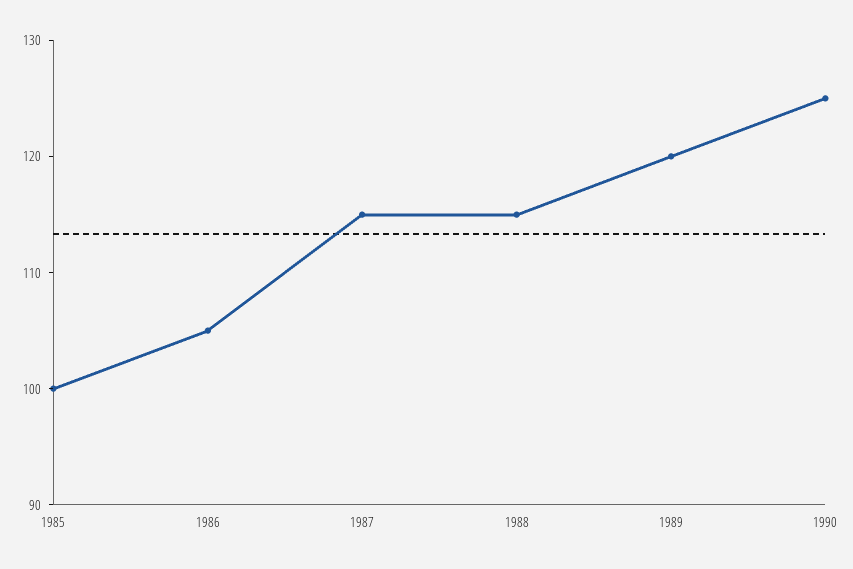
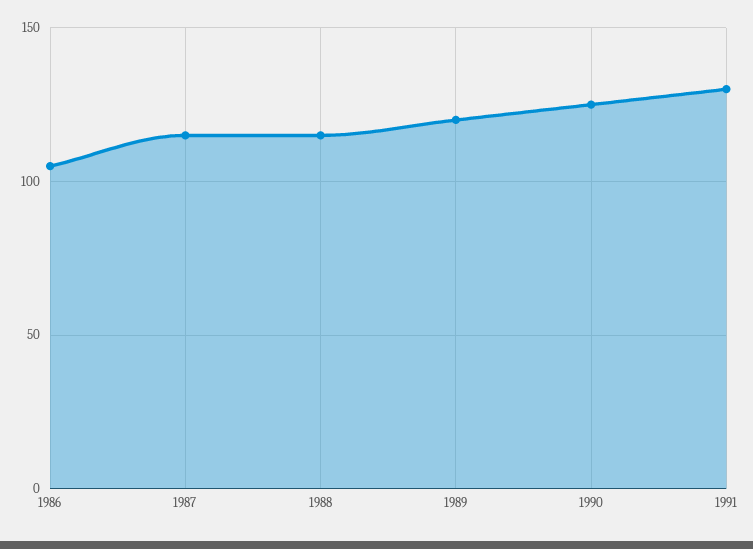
1985: 100 -> none
1991: none -> 130

